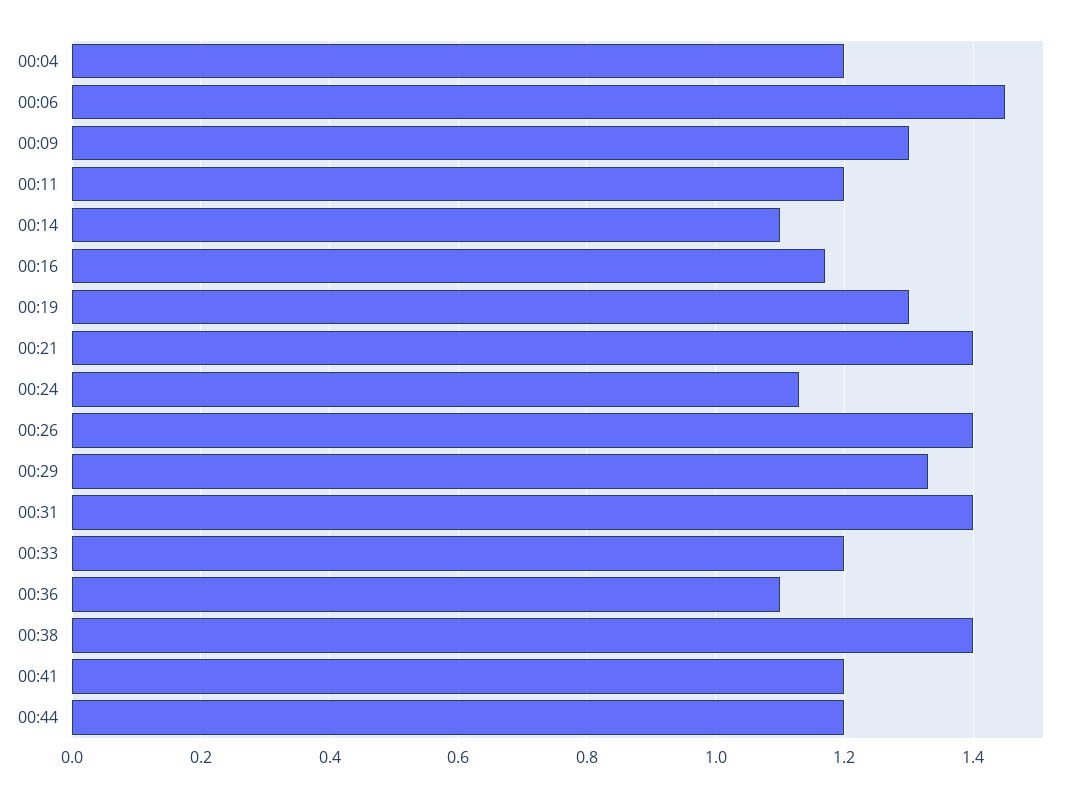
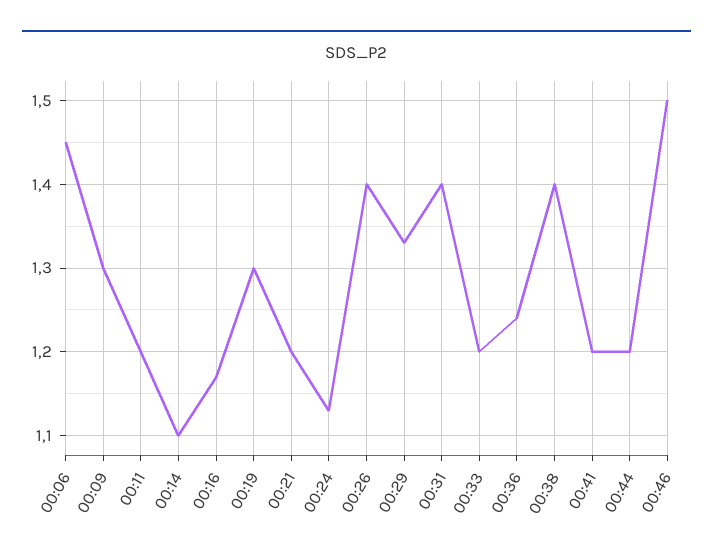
00:04: 1.2 -> none
00:21: 1.4 -> 1.2
00:36: 1.1 -> 1.24
00:46: none -> 1.5

